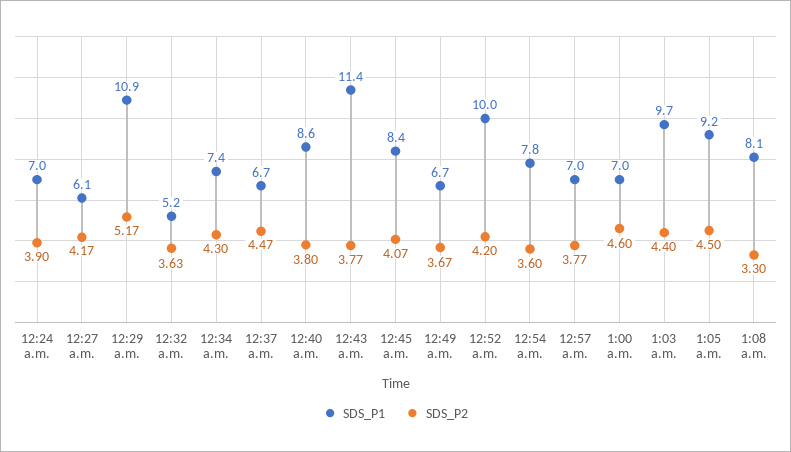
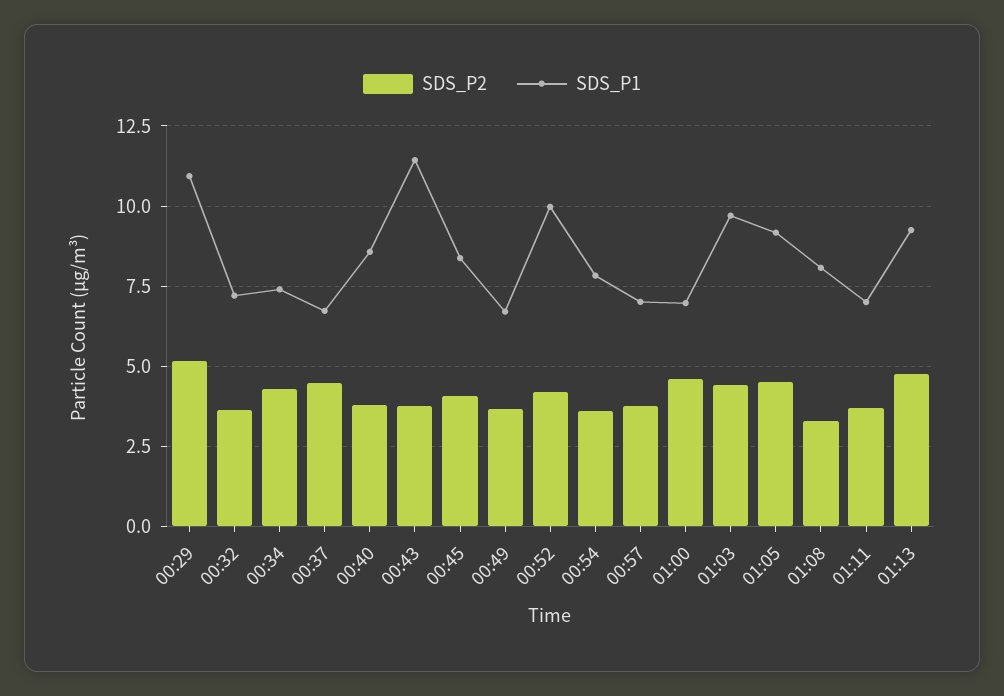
SDS_P1, 12:24 a.m.: 7 -> none
SDS_P2, 12:24 a.m.: 3.9 -> none
SDS_P1, 12:27 a.m.: 6.1 -> none
SDS_P2, 12:27 a.m.: 4.17 -> none
SDS_P1, 12:32 a.m.: 5.2 -> 7.25
SDS_P2, 01:11: none -> 3.75
SDS_P1, 01:11: none -> 7
SDS_P2, 01:13: none -> 4.75
SDS_P1, 01:13: none -> 9.25

